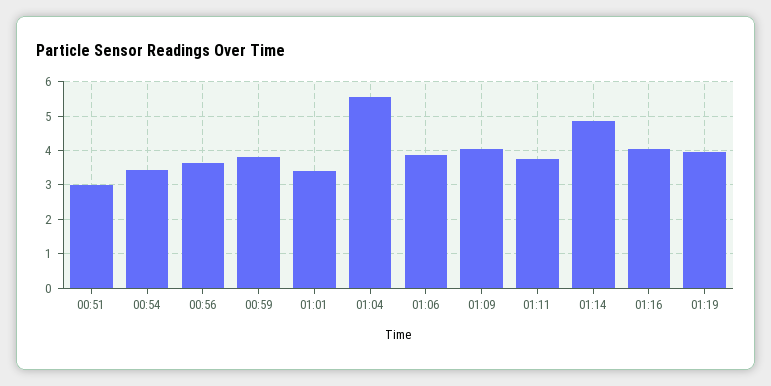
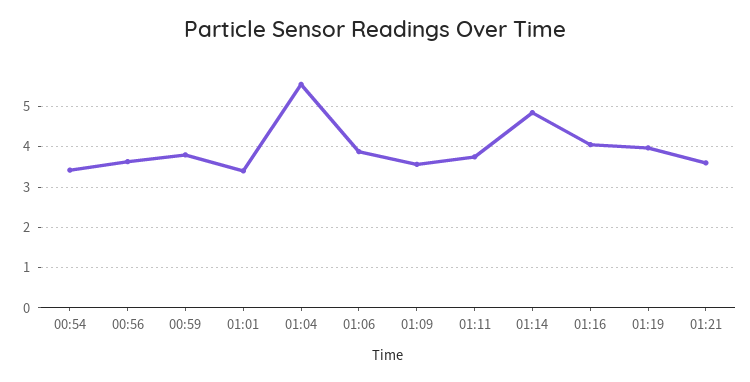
00:51: 3 -> none
01:09: 4 -> 3.6
01:21: none -> 3.6

